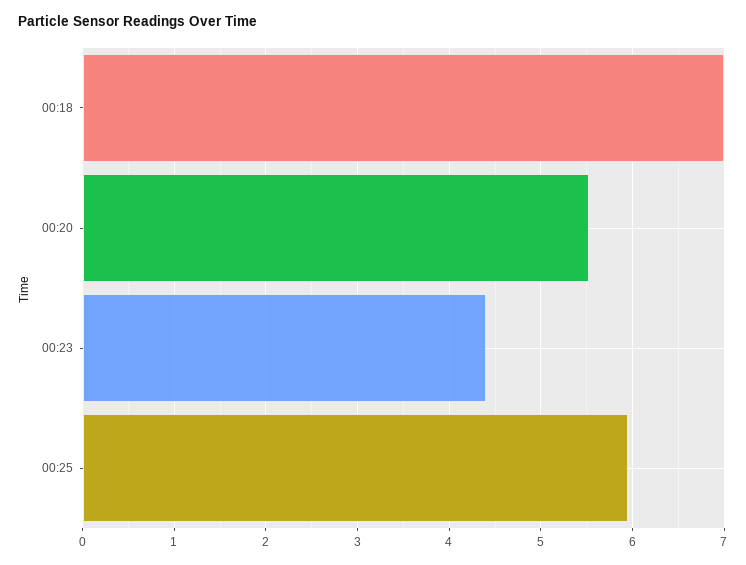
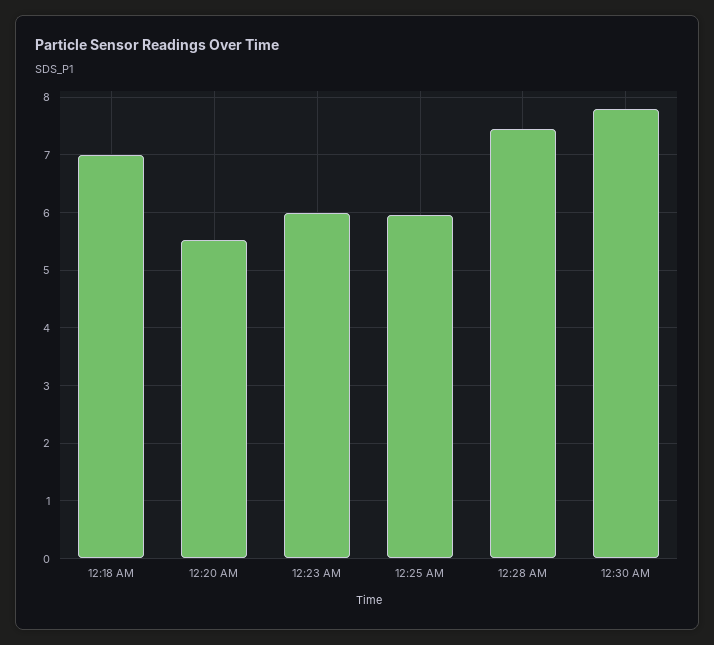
00:23: 4.4 -> 6
12:28 AM: none -> 7.4
12:30 AM: none -> 7.8

